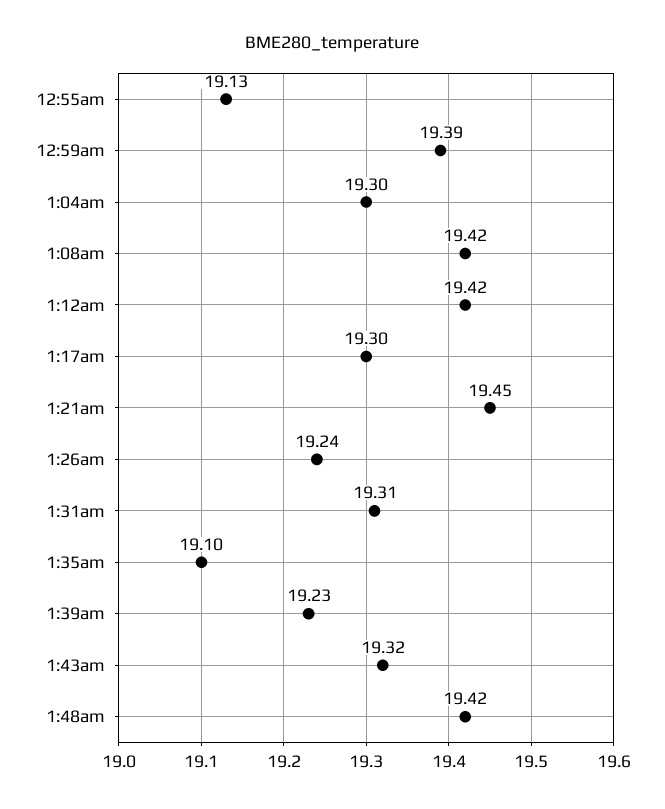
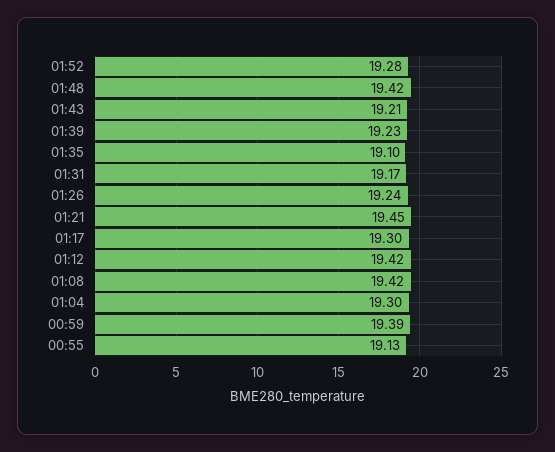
1:31am: 19.31 -> 19.17
1:43am: 19.32 -> 19.21
01:52: none -> 19.28

